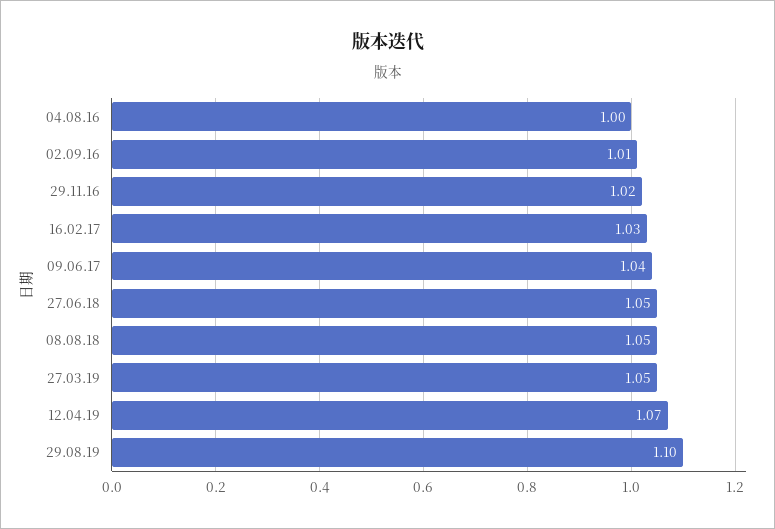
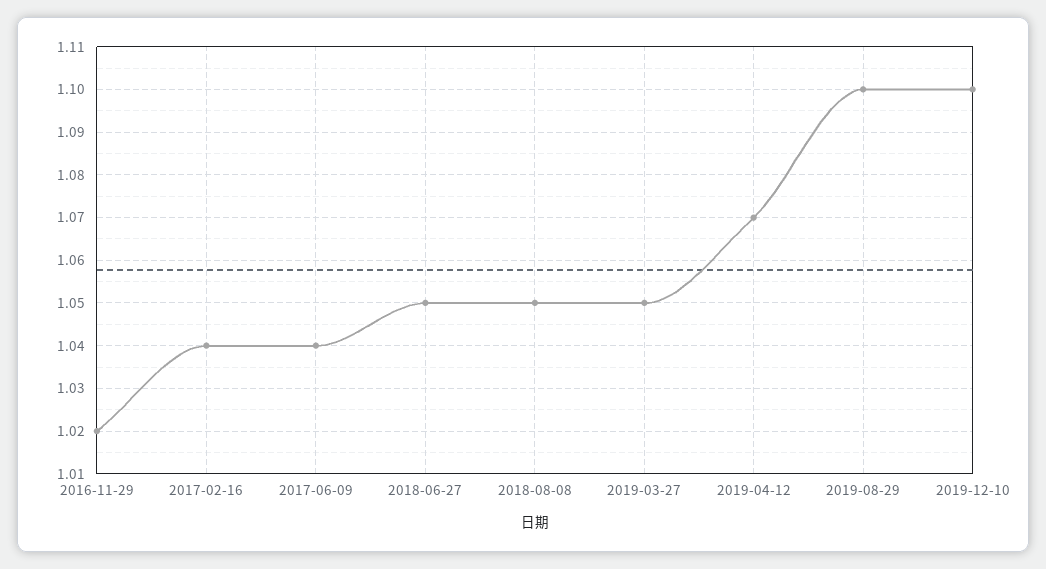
04.08.16: 1 -> none
02.09.16: 1.01 -> none
16.02.17: 1.03 -> 1.04
2019-12-10: none -> 1.1

